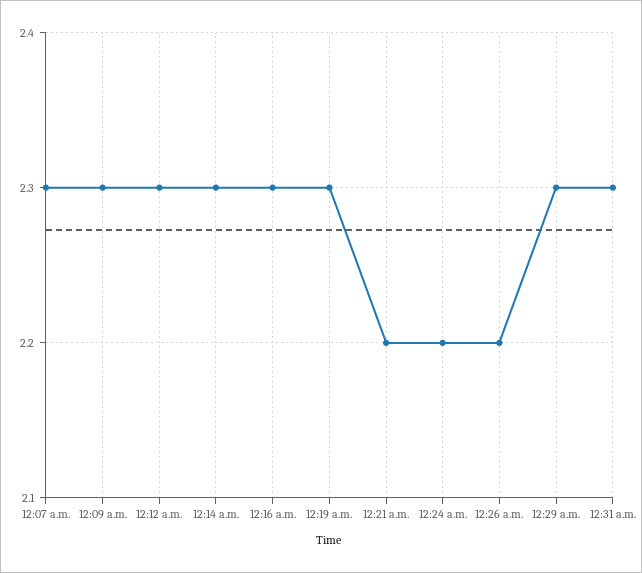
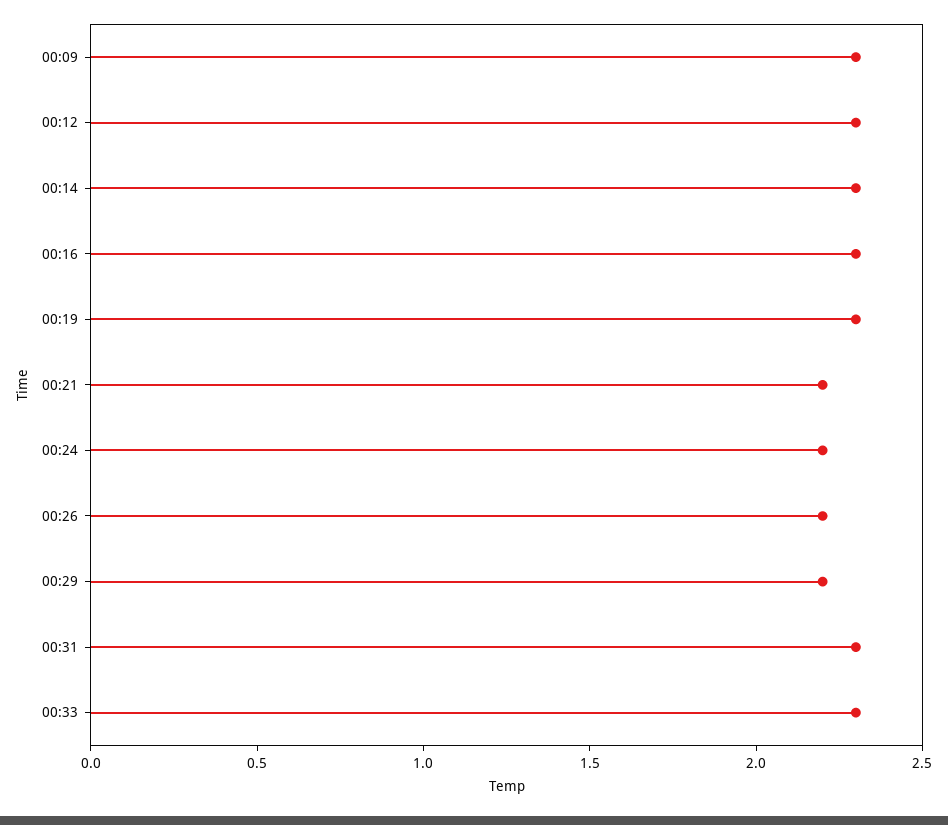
12:07 a.m.: 2.3 -> none
12:29 a.m.: 2.3 -> 2.2
00:33: none -> 2.3

